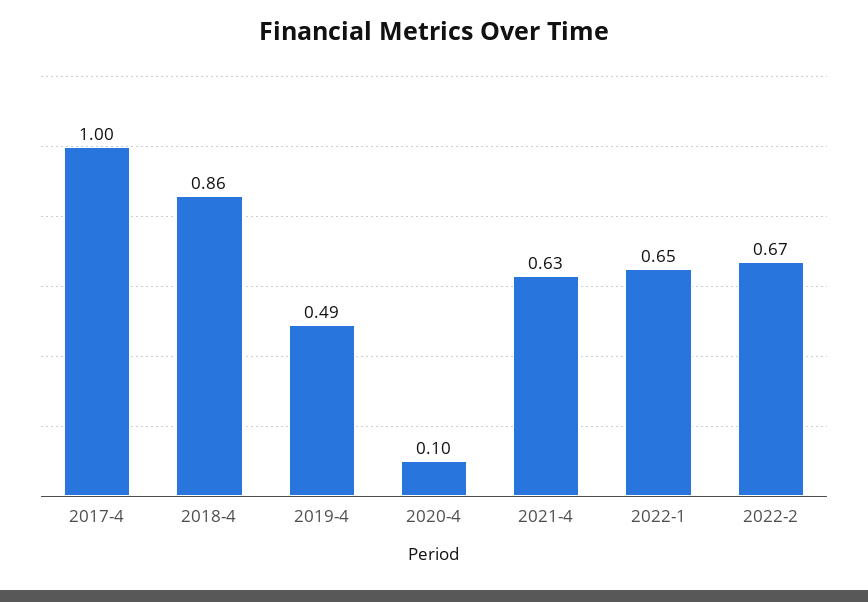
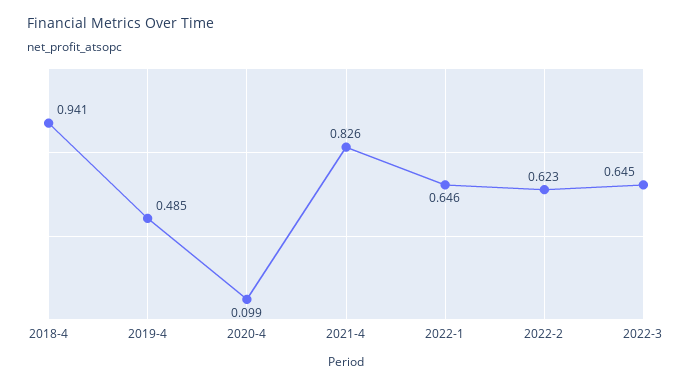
2017-4: 1 -> none
2018-4: 0.86 -> 0.941
2021-4: 0.63 -> 0.826
2022-2: 0.67 -> 0.623
2022-3: none -> 0.645

